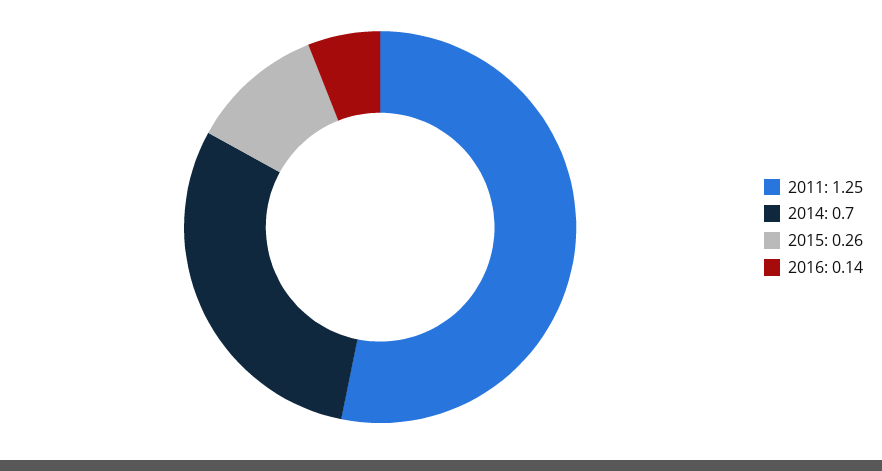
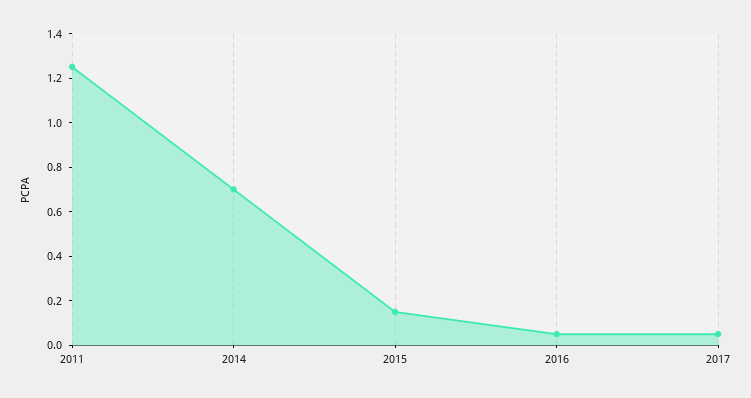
2015: 0.26 -> 0.15
2016: 0.14 -> 0.05
2017: none -> 0.05

